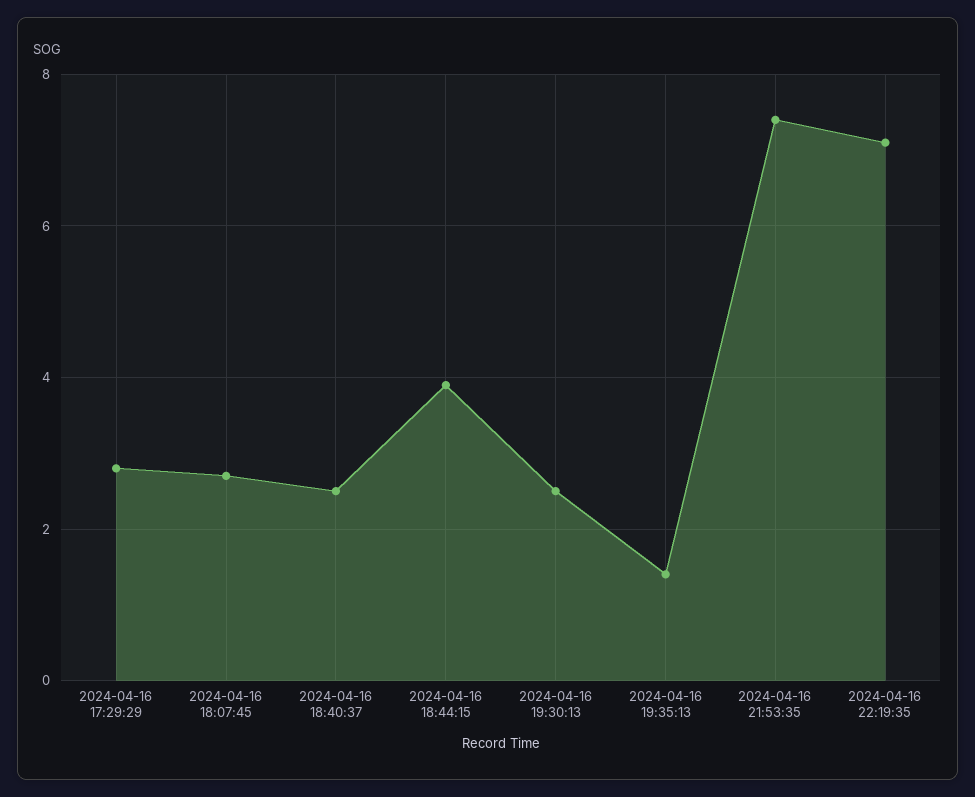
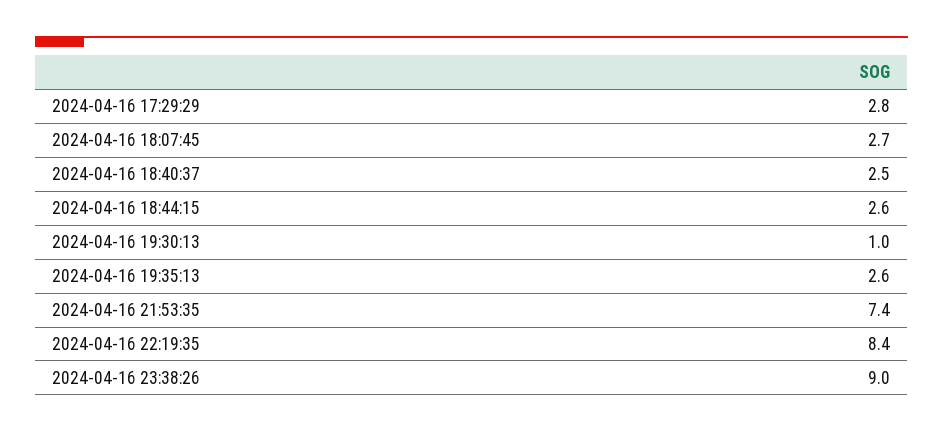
2024-04-16 18:44:15: 4 -> 2.6
2024-04-16 19:30:13: 2.5 -> 1
2024-04-16 19:35:13: 1.5 -> 2.6
2024-04-16 22:19:35: 7 -> 8.4
2024-04-16 23:38:26: none -> 9

